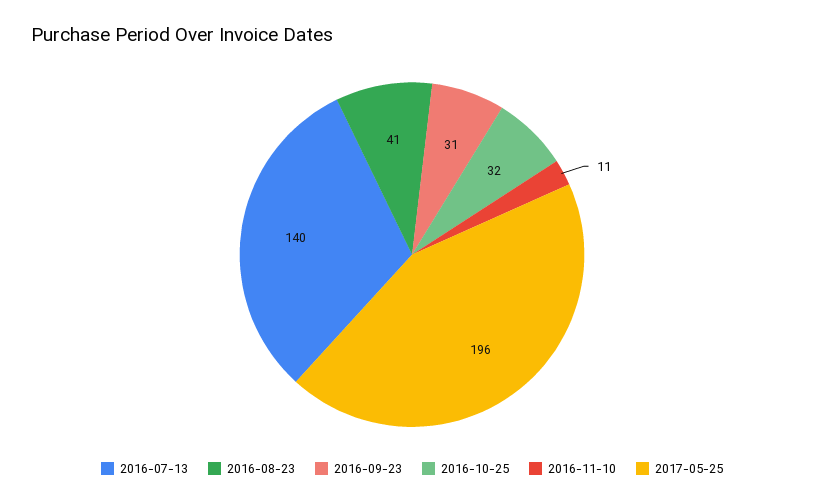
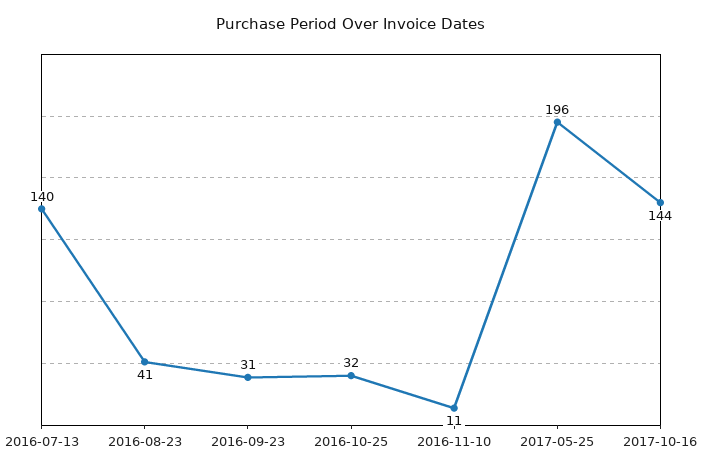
2017-10-16: none -> 144

